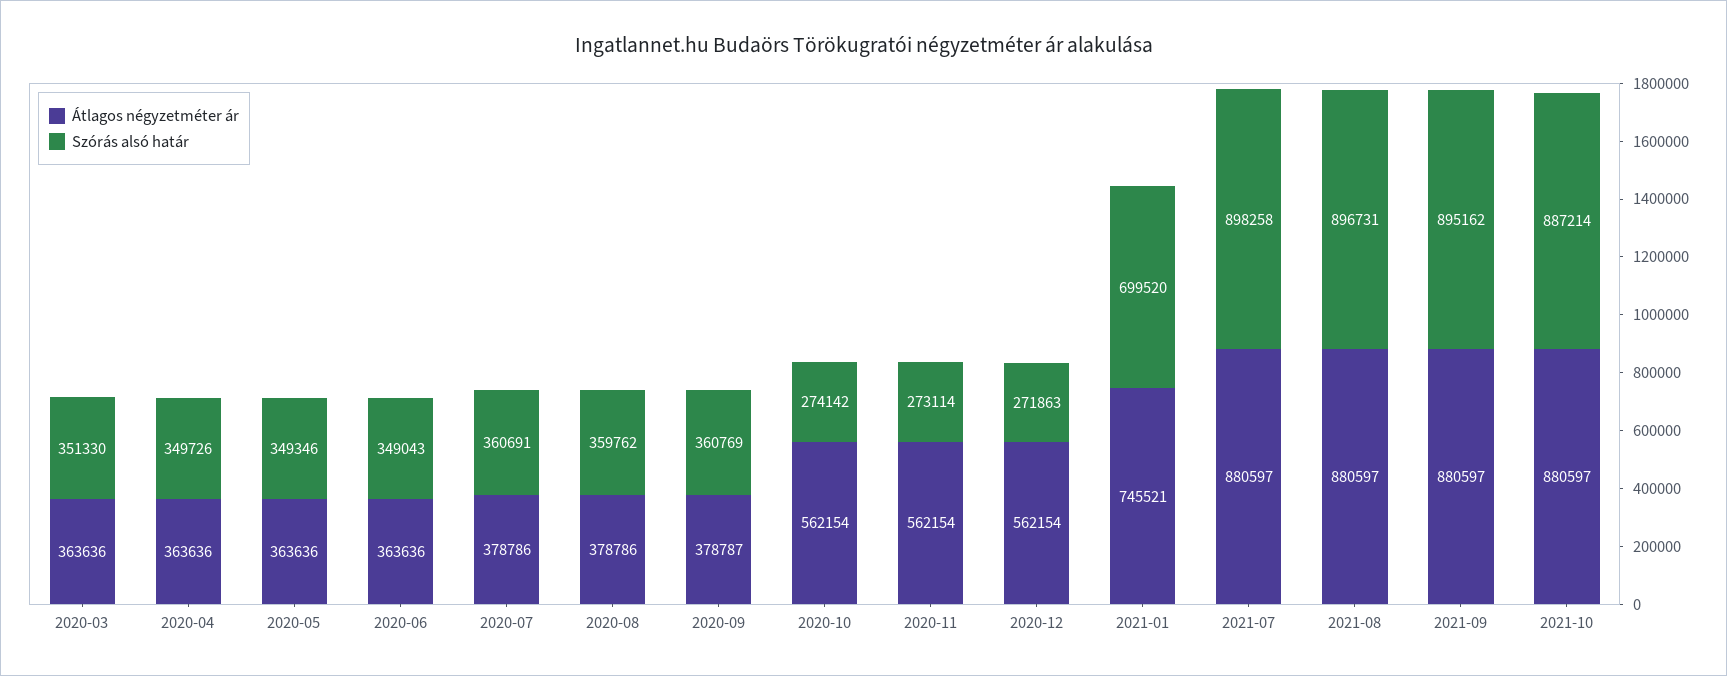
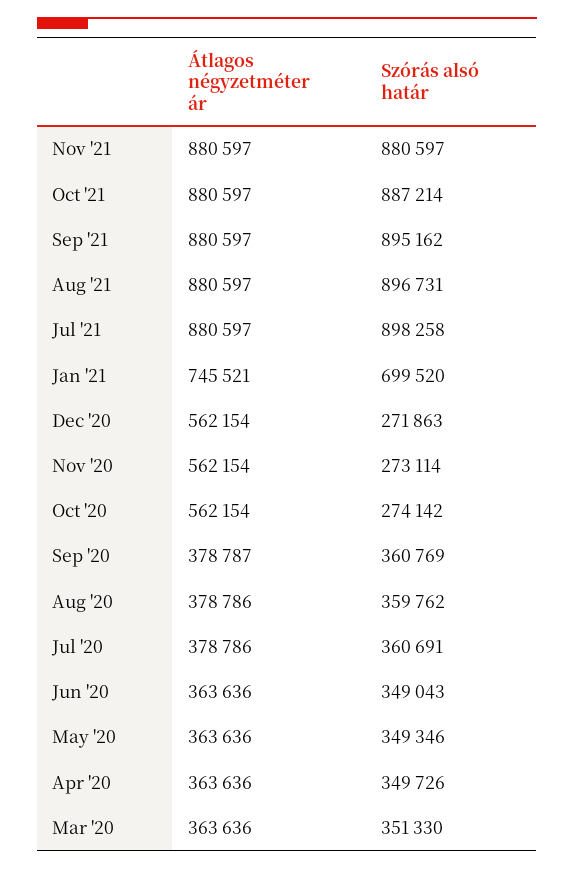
Átlagos négyzetméter ár, Nov '21: none -> 880597
Szórás alsó határ, Nov '21: none -> 880597

